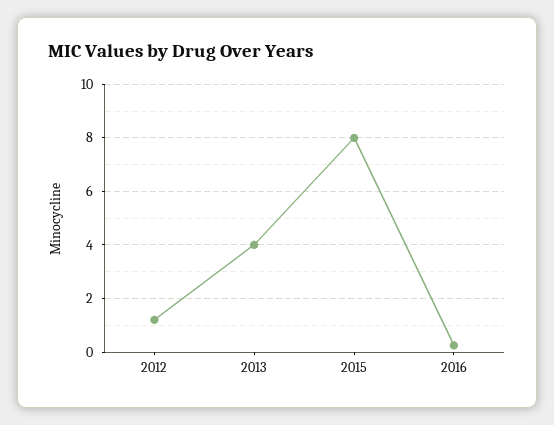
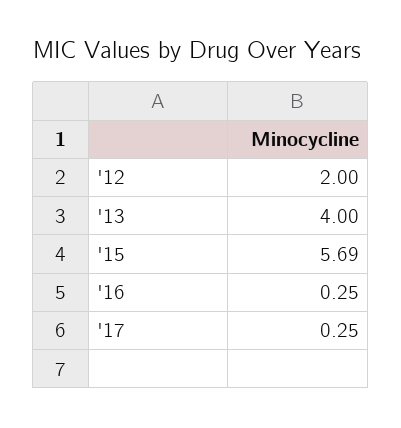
2012: 1.25 -> 2
2015: 8 -> 5.69
'17: none -> 0.25

